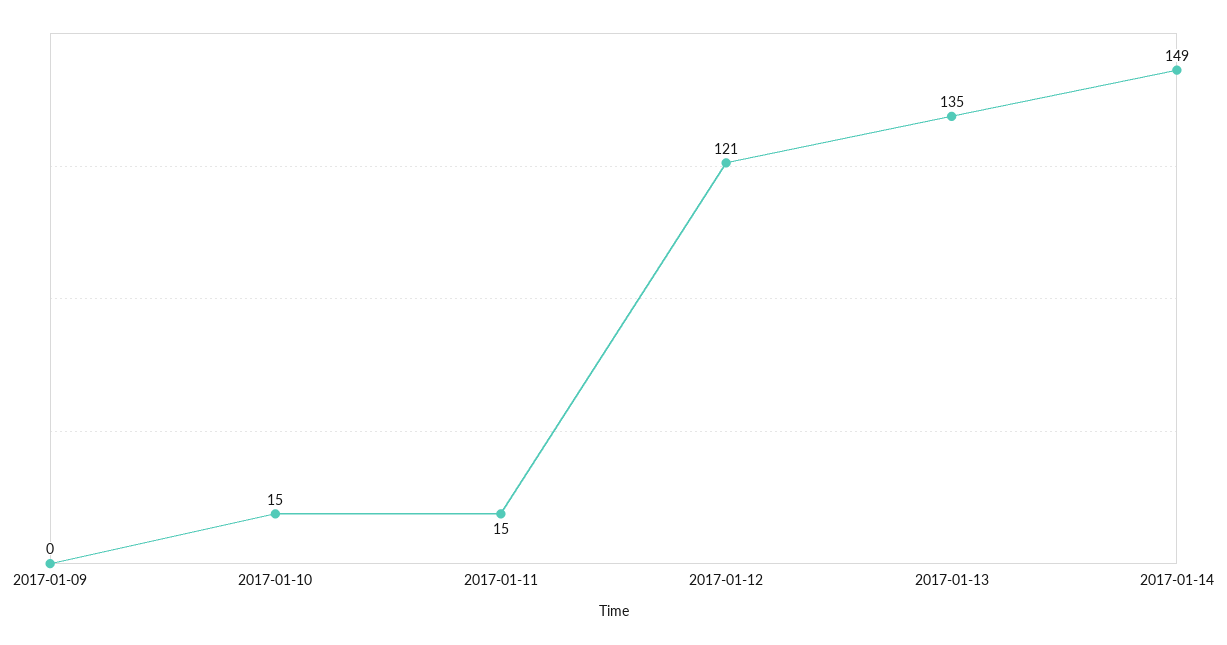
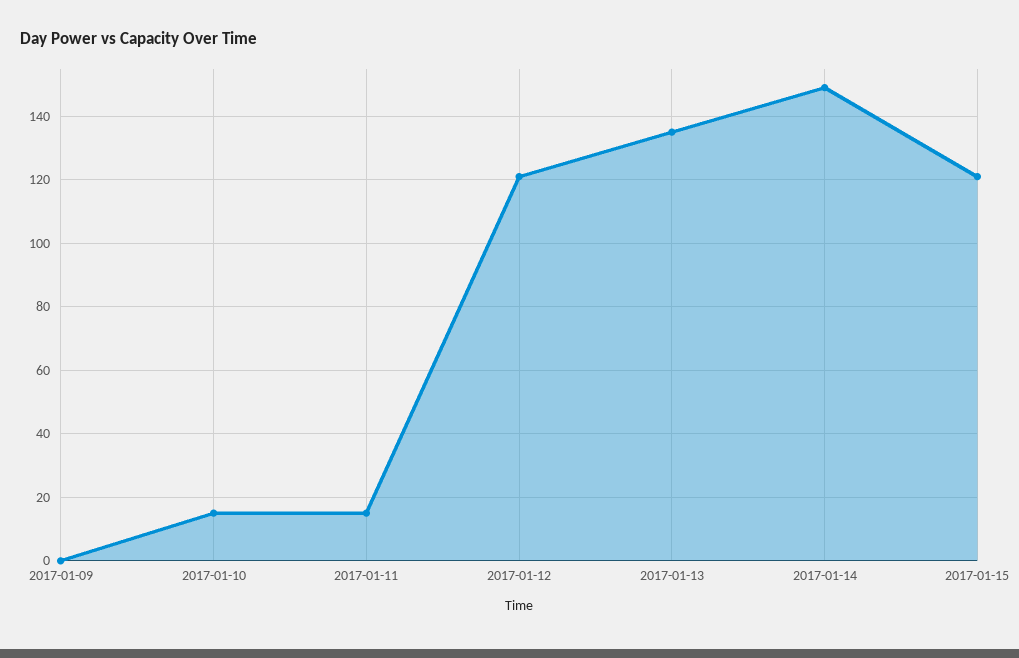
2017-01-15: none -> 120

